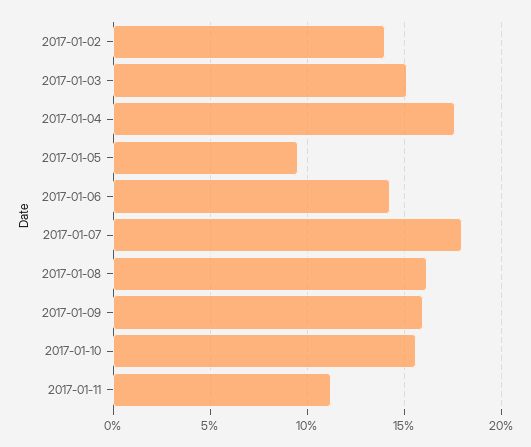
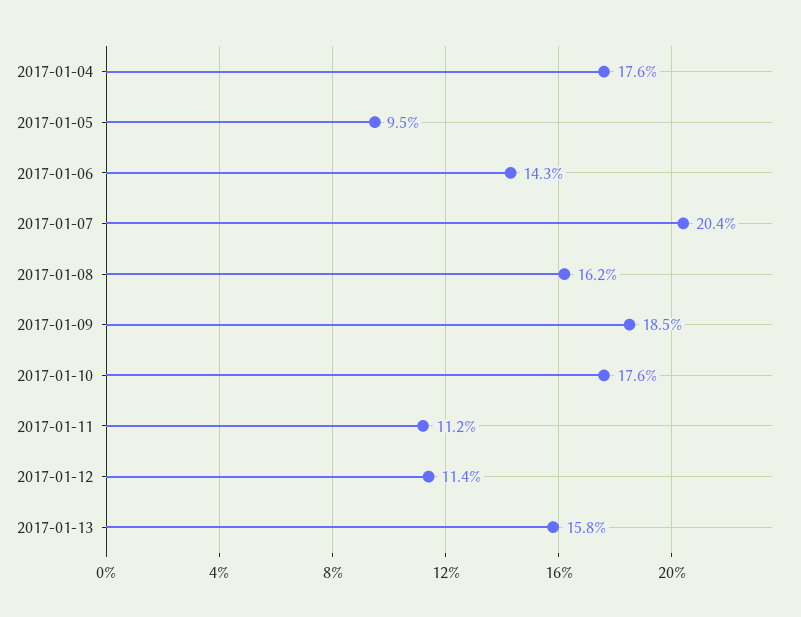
2017-01-02: 14 -> none
2017-01-03: 15 -> none
2017-01-07: 18 -> 20.4
2017-01-09: 16 -> 18.5
2017-01-10: 15.5 -> 17.6
2017-01-12: none -> 11.4
2017-01-13: none -> 15.8

